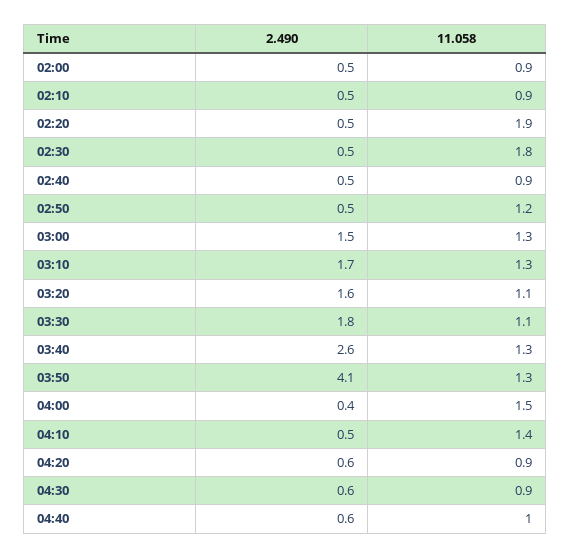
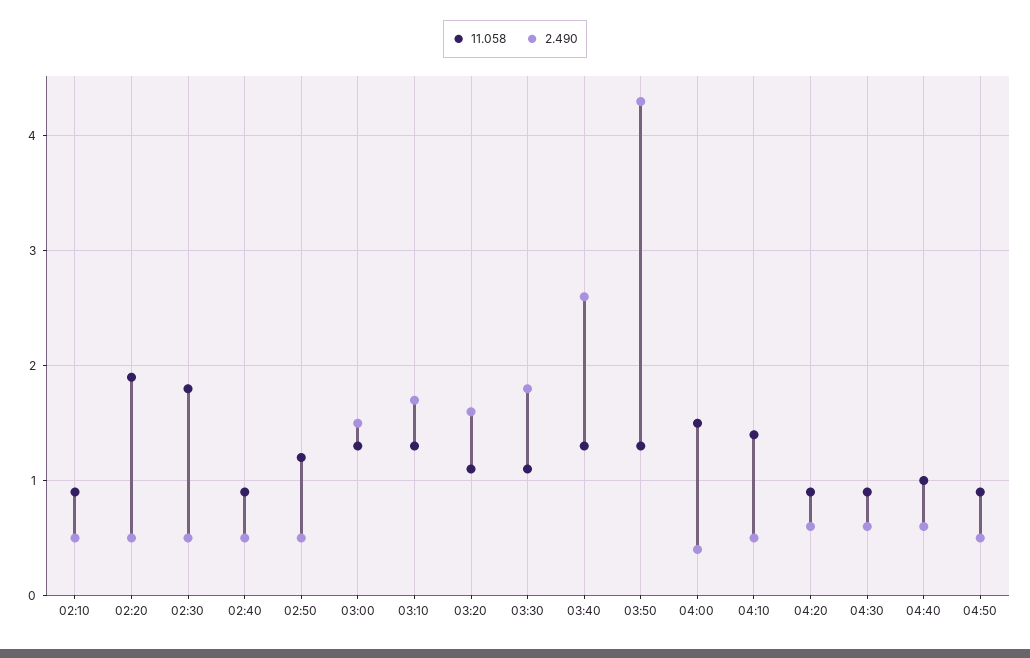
2.490, 02:00: 0.5 -> none
11.058, 02:00: 0.9 -> none
2.490, 03:50: 4.1 -> 4.3
11.058, 04:50: none -> 0.9
2.490, 04:50: none -> 0.5

